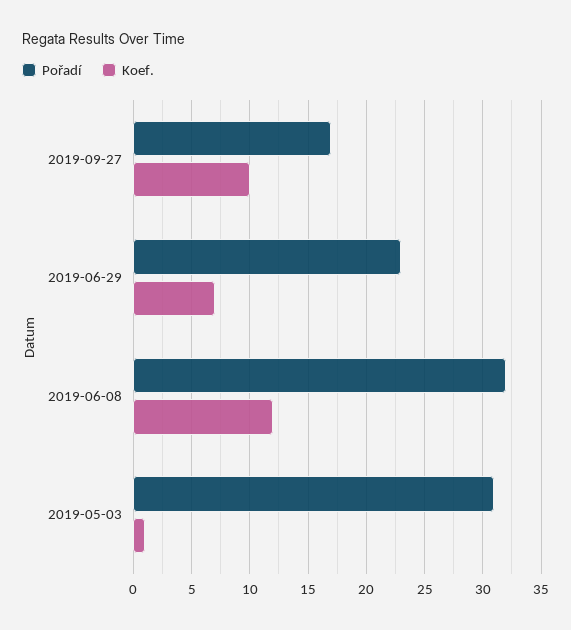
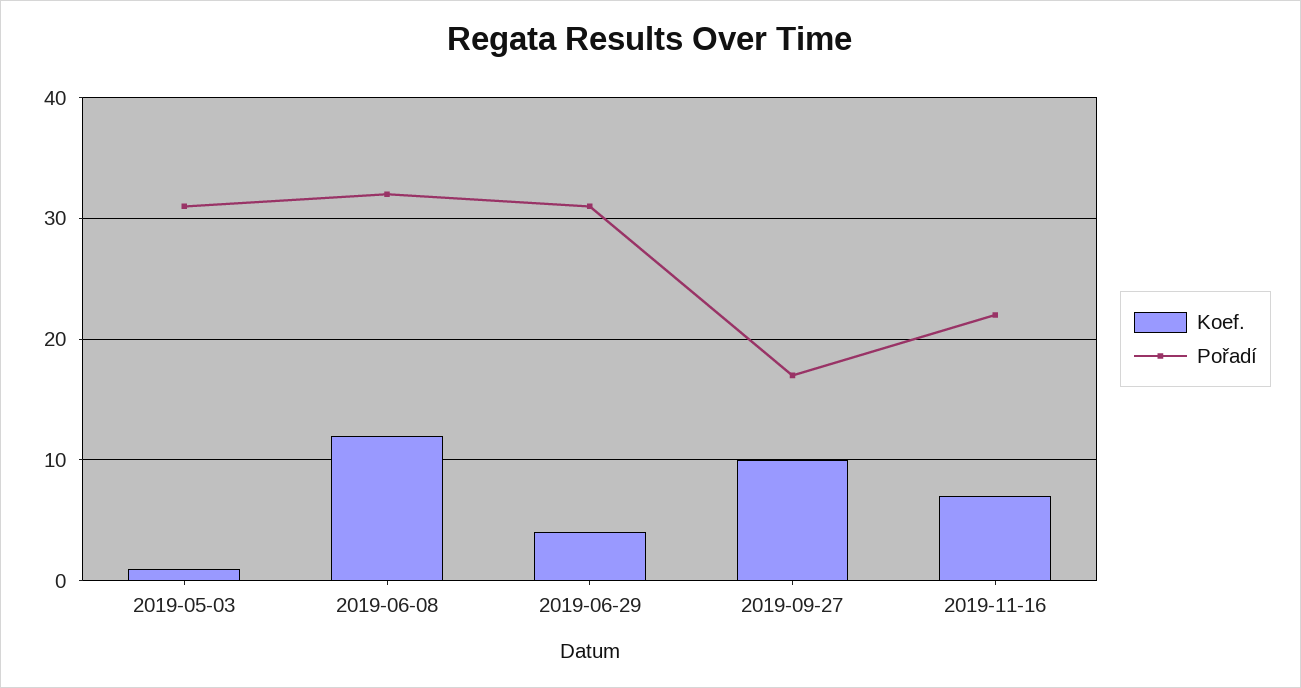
Pořadí, 2019-06-29: 23 -> 31
Koef., 2019-06-29: 7 -> 4
Koef., 2019-11-16: none -> 7
Pořadí, 2019-11-16: none -> 22

